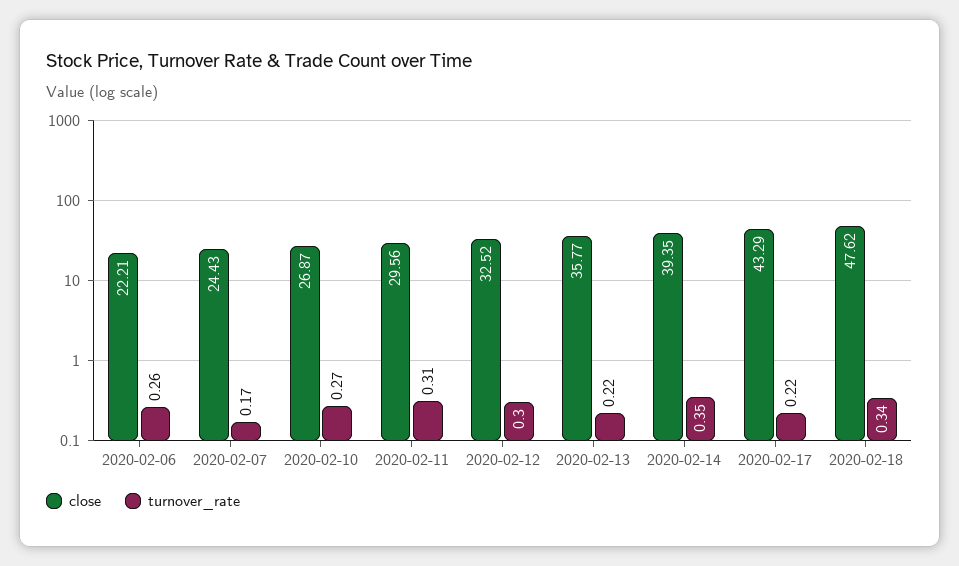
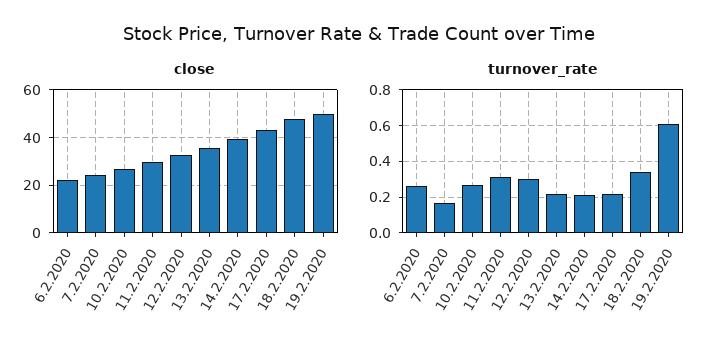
turnover_rate, 2020-02-14: 0.35 -> 0.2
close, 19.2.2020: none -> 50
turnover_rate, 19.2.2020: none -> 0.6

